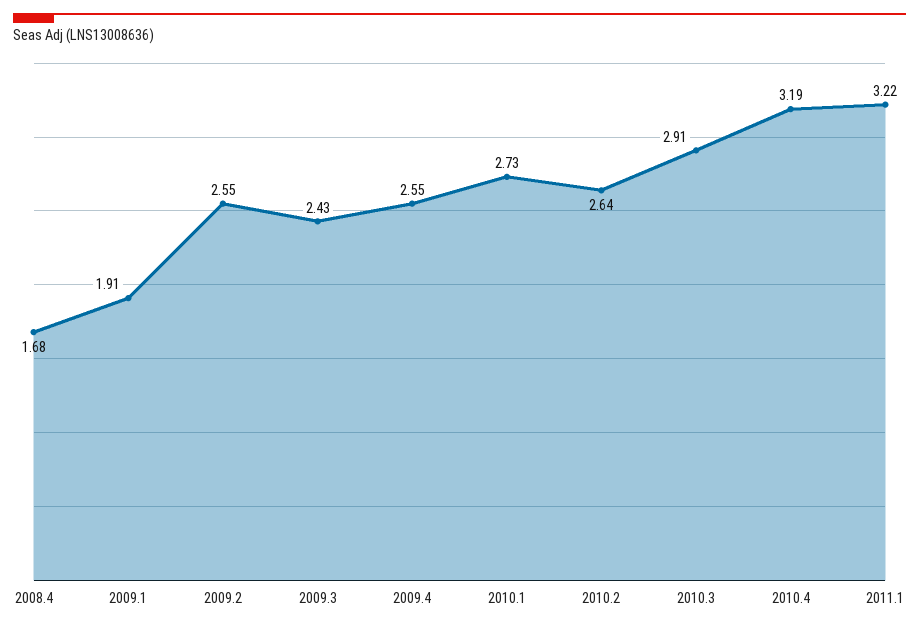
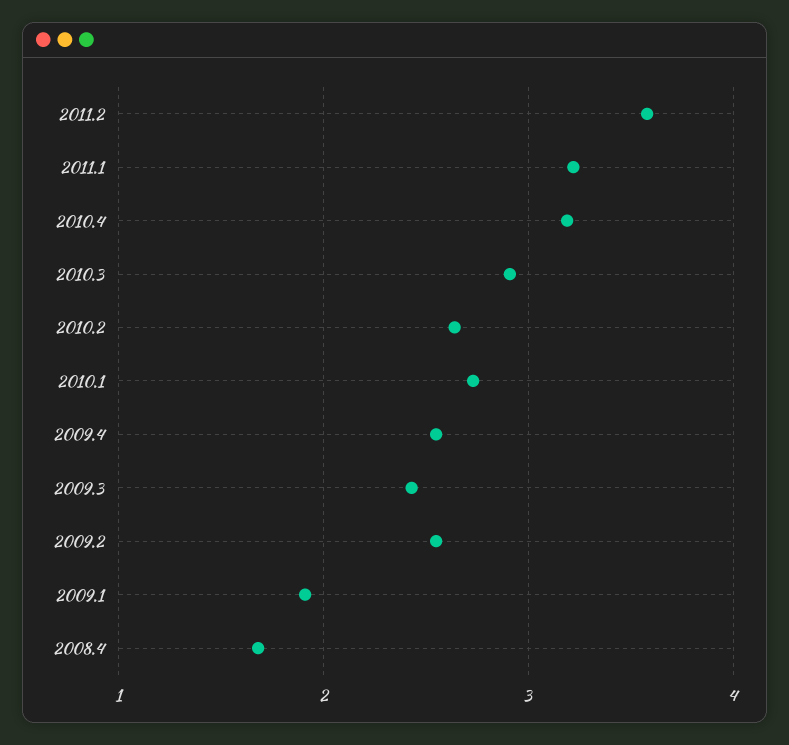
2011.2: none -> 3.6

